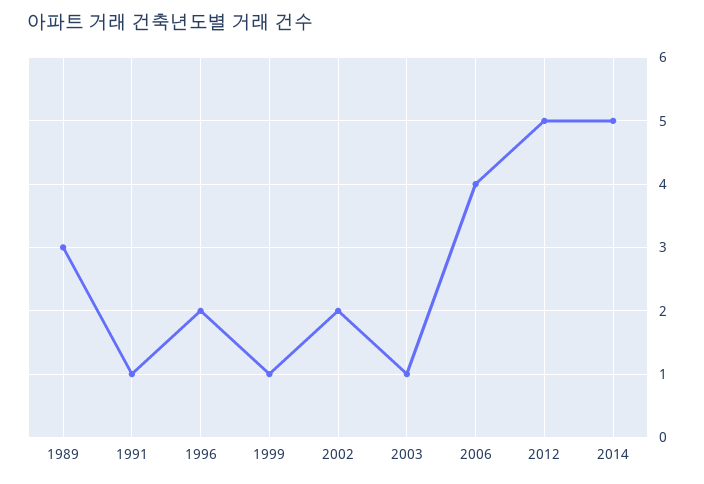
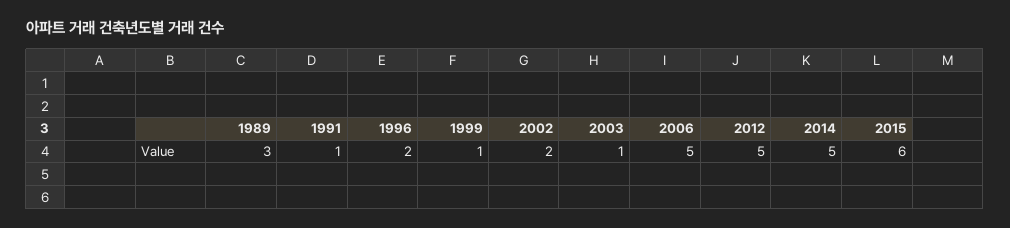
2006: 4 -> 5
2015: none -> 6

